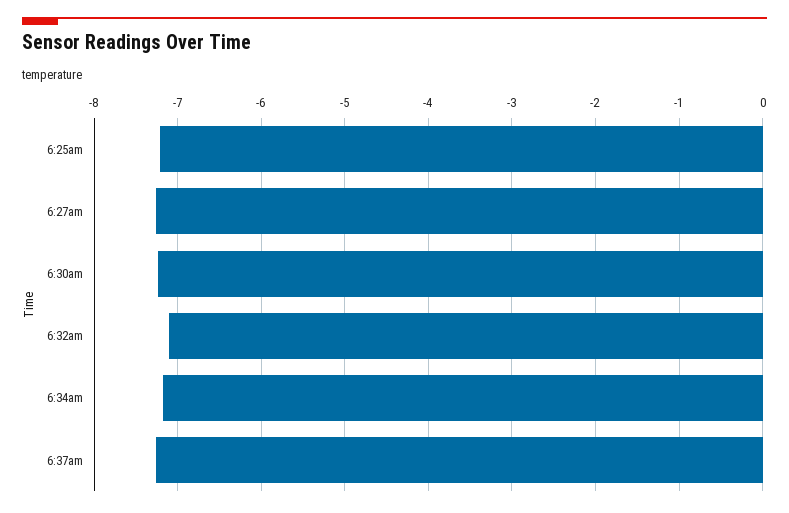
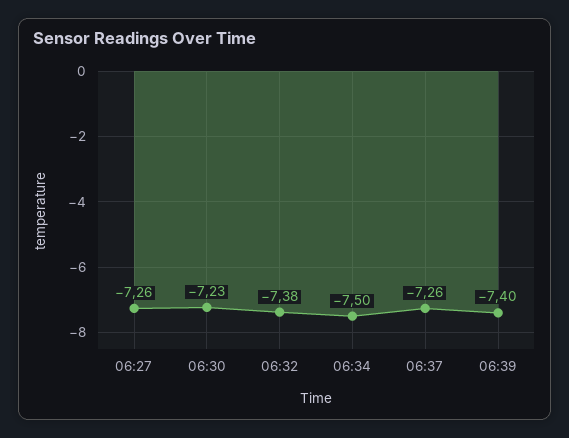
6:25am: -7.2 -> none
6:32am: -7.1 -> -7.38
6:34am: -7.2 -> -7.5
06:39: none -> -7.4

